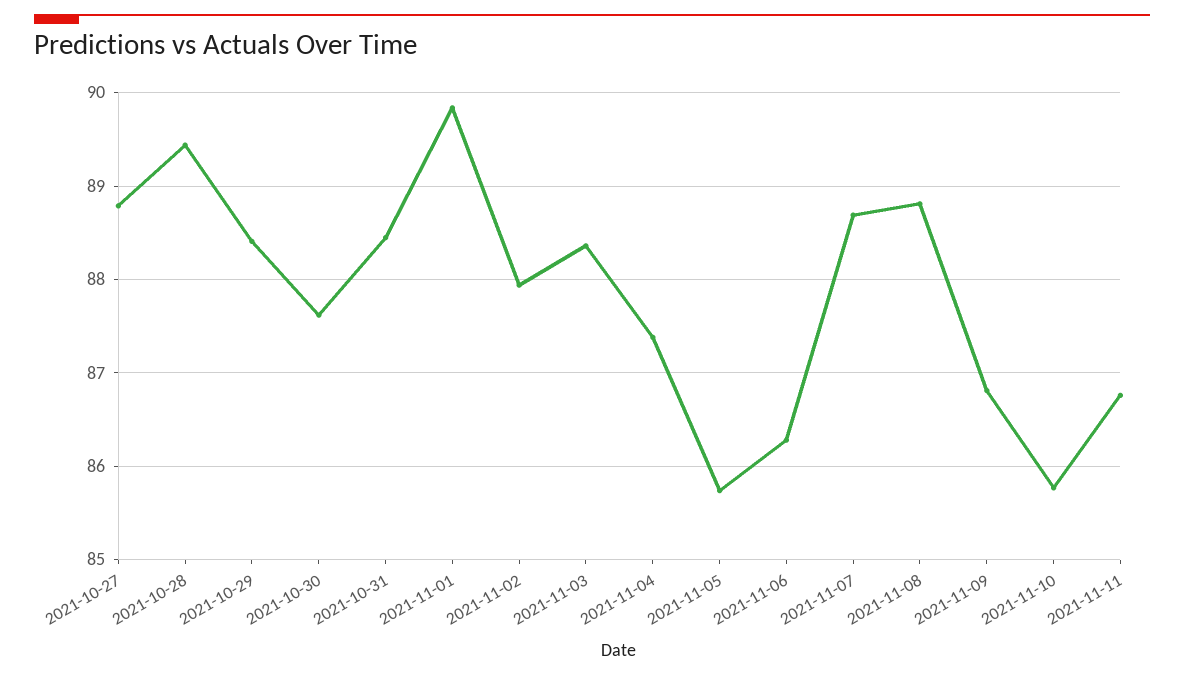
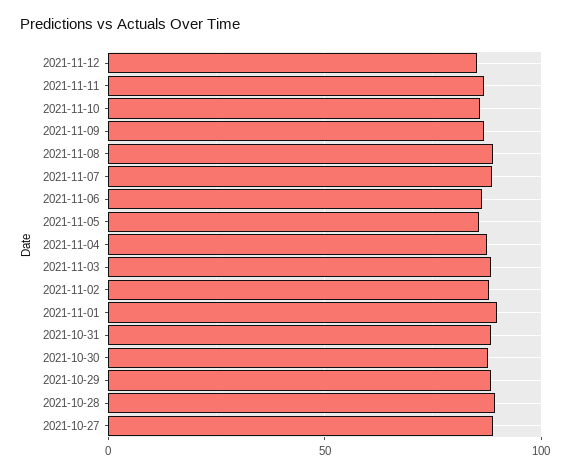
2021-11-12: none -> 85

